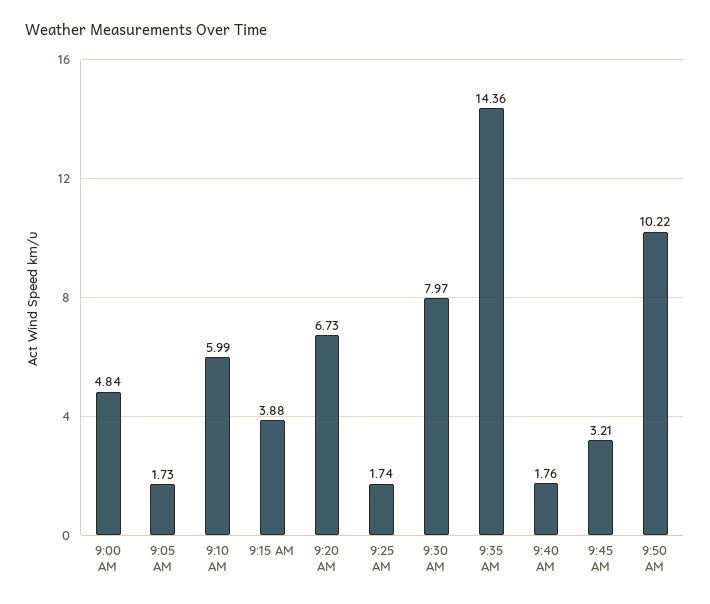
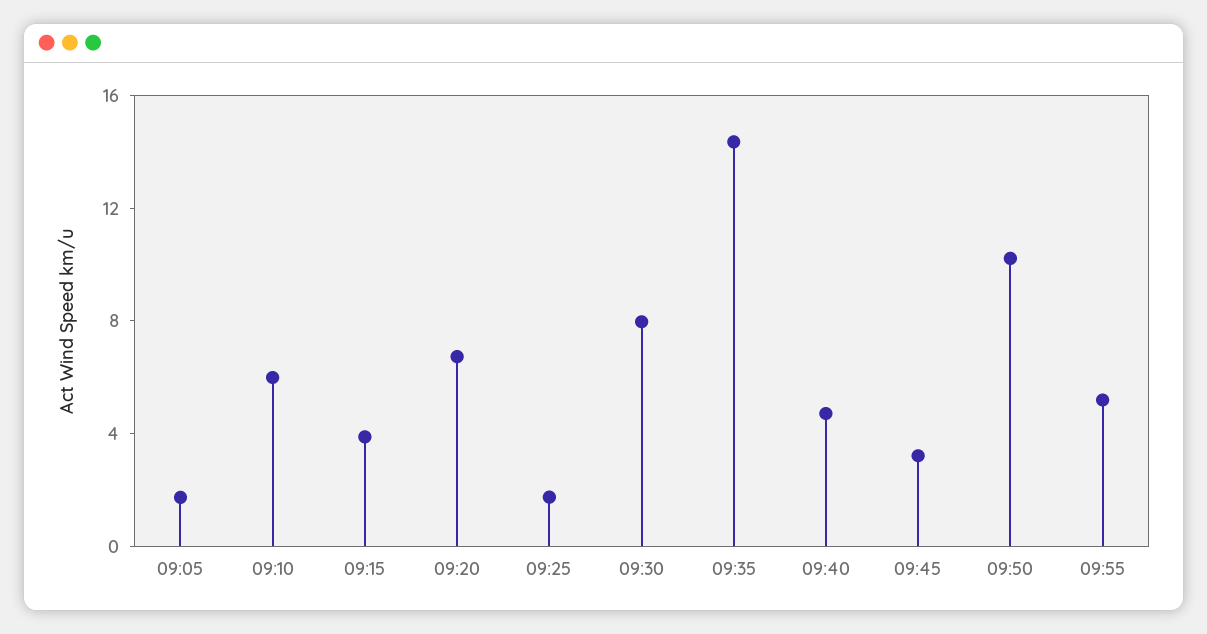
9:00 AM: 4.84 -> none
9:40 AM: 1.76 -> 5
09:55: none -> 5

